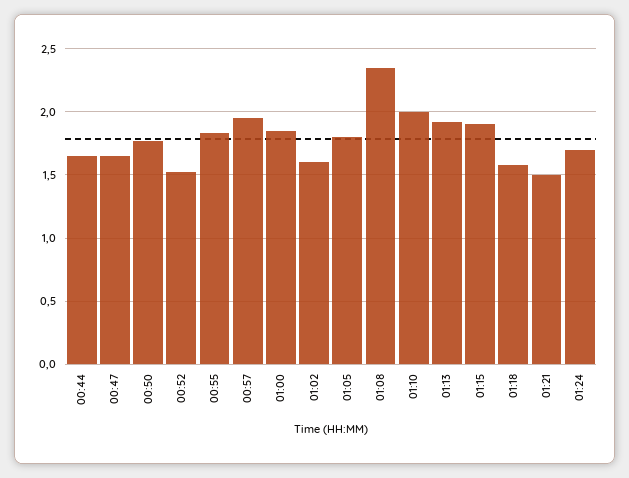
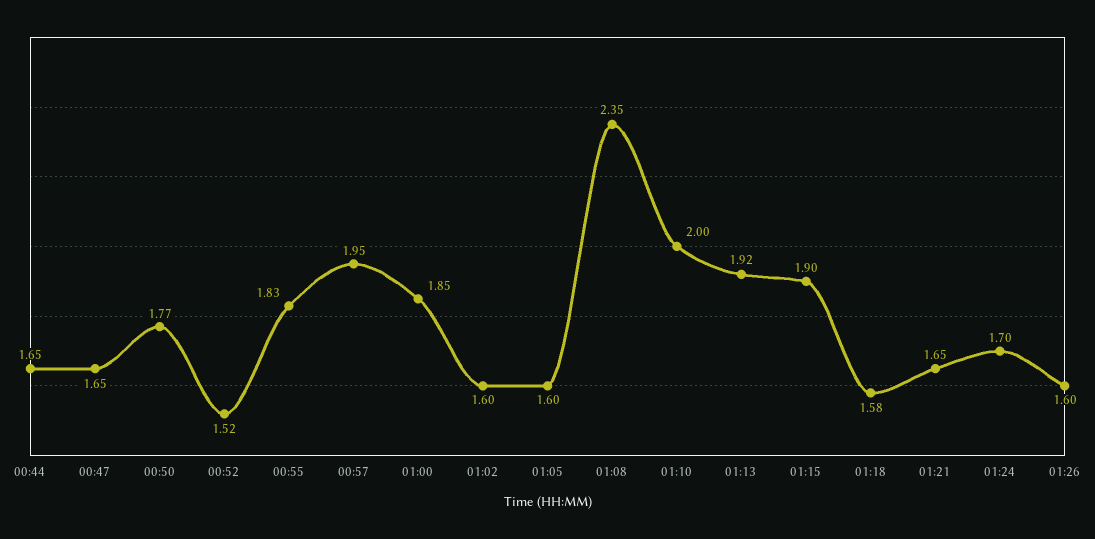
01:05: 1.8 -> 1.6
01:21: 1.5 -> 1.65
01:26: none -> 1.6

